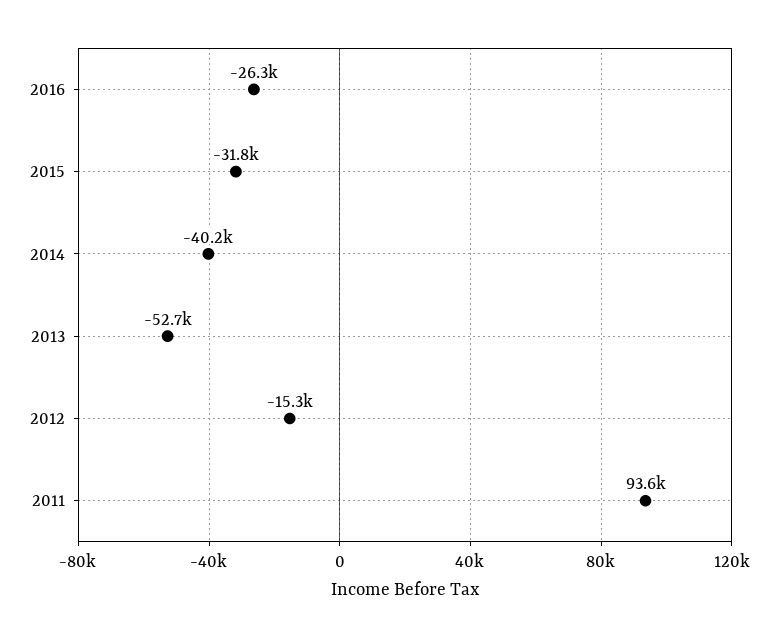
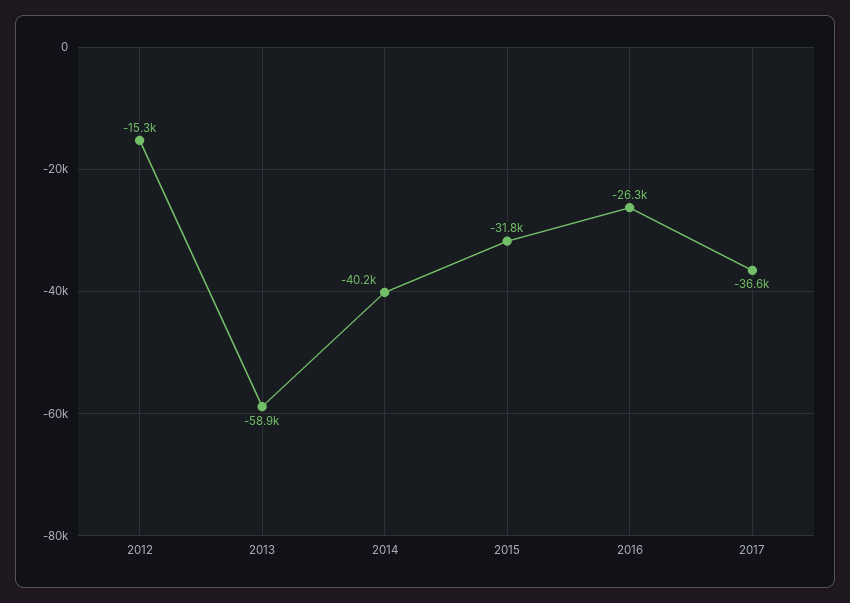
2013: -52700 -> -58900
2011: 93600 -> none
2017: none -> -36600

